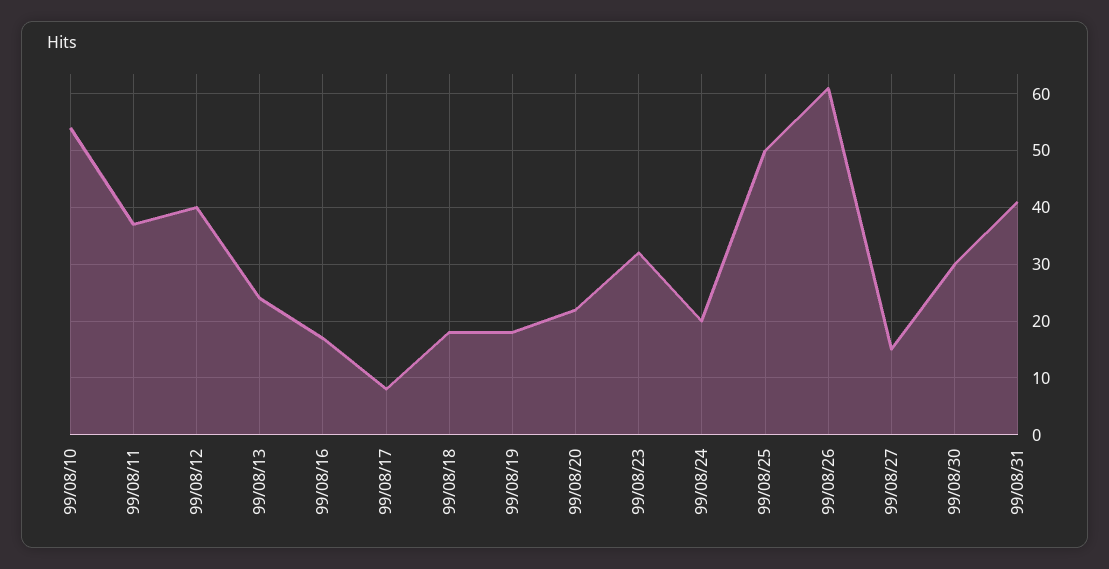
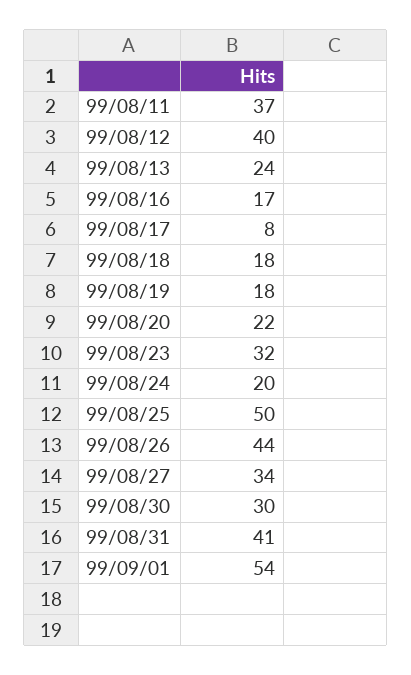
99/08/10: 55 -> none
99/08/26: 60 -> 44
99/08/27: 15 -> 34
99/09/01: none -> 54

